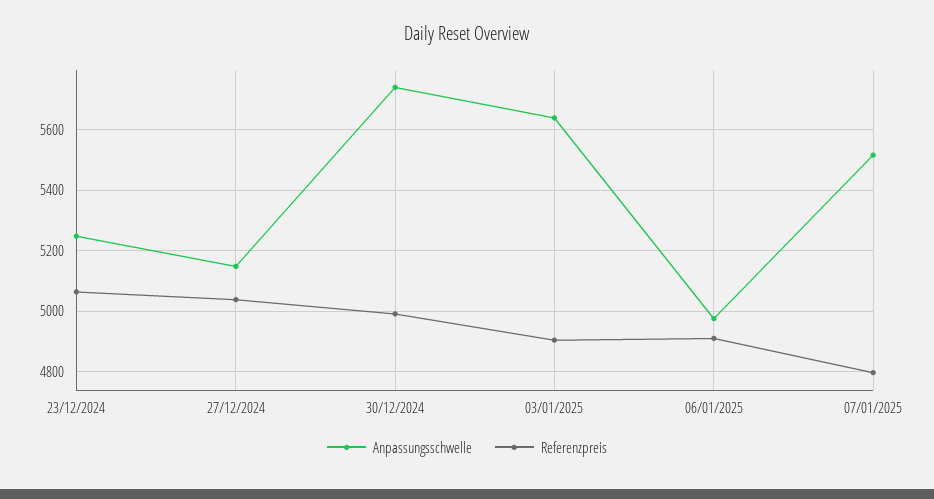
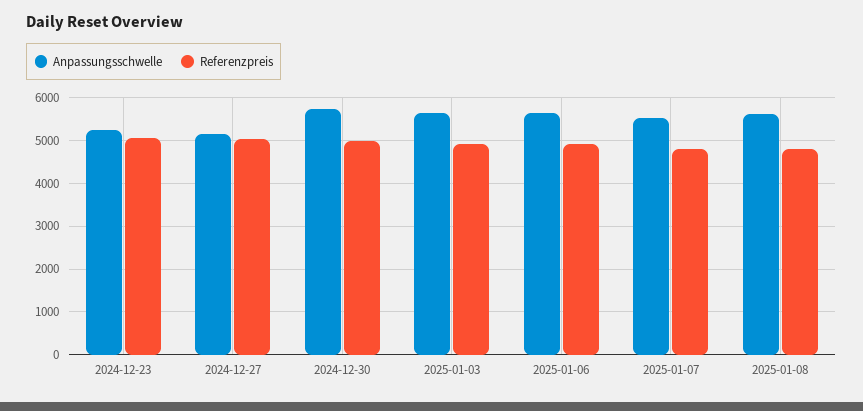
Anpassungsschwelle, 06/01/2025: 4980 -> 5600
Anpassungsschwelle, 2025-01-08: none -> 5600
Referenzpreis, 2025-01-08: none -> 4800

